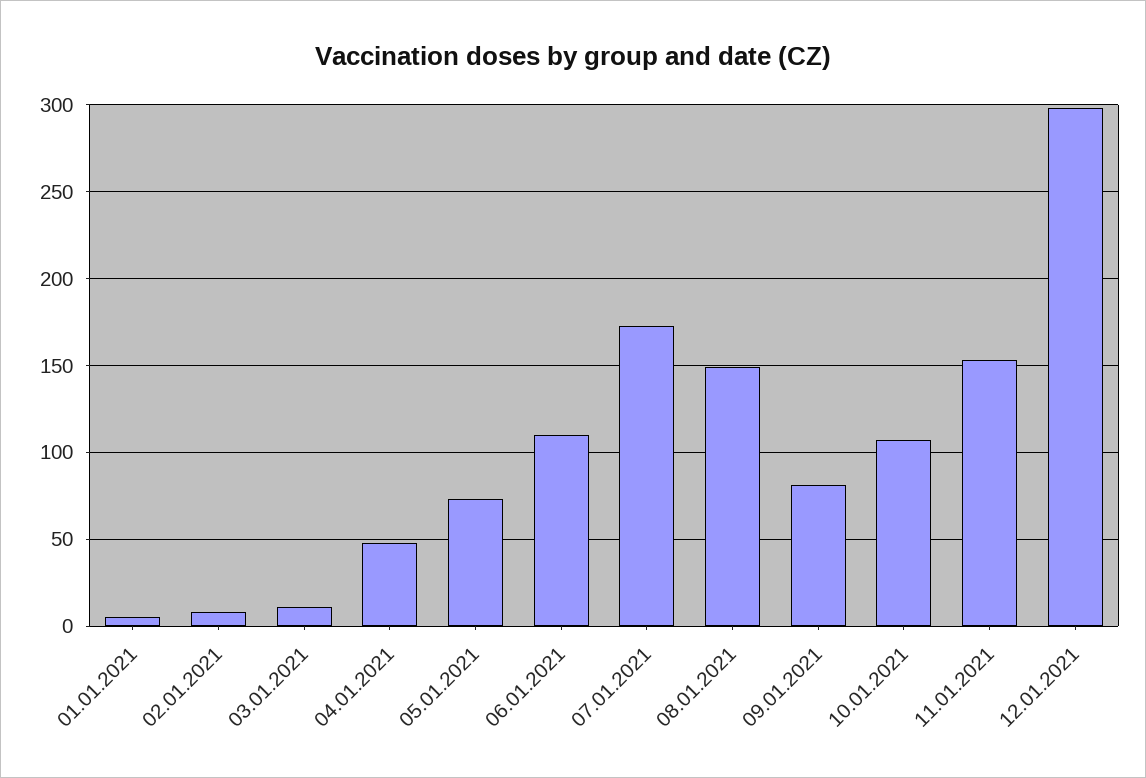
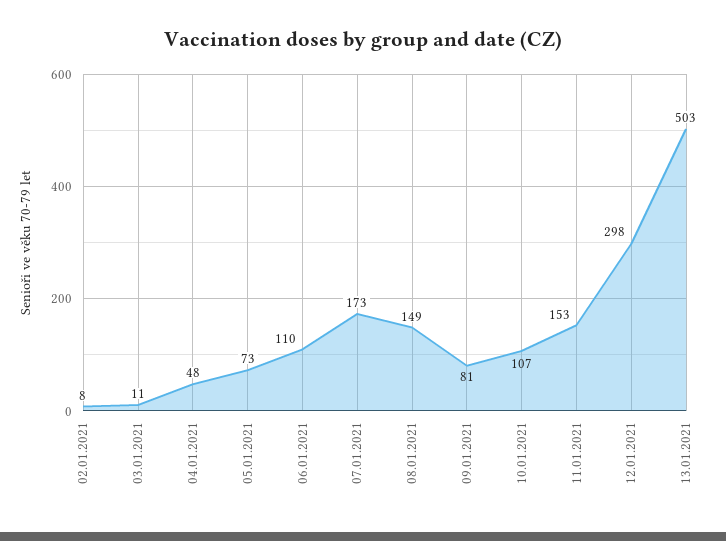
01.01.2021: 5 -> none
13.01.2021: none -> 503

